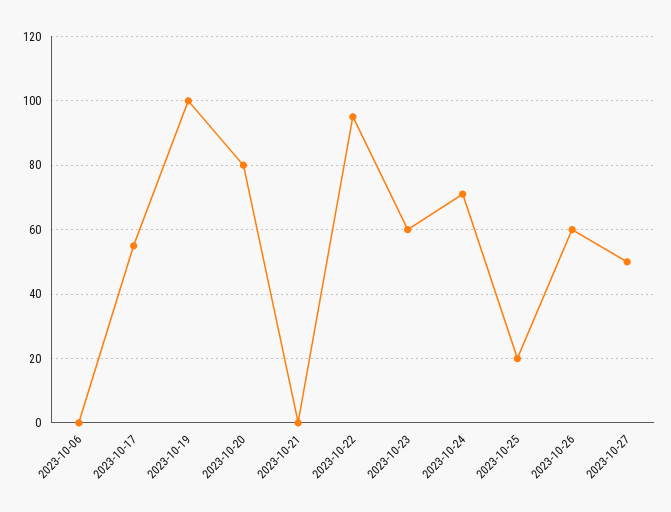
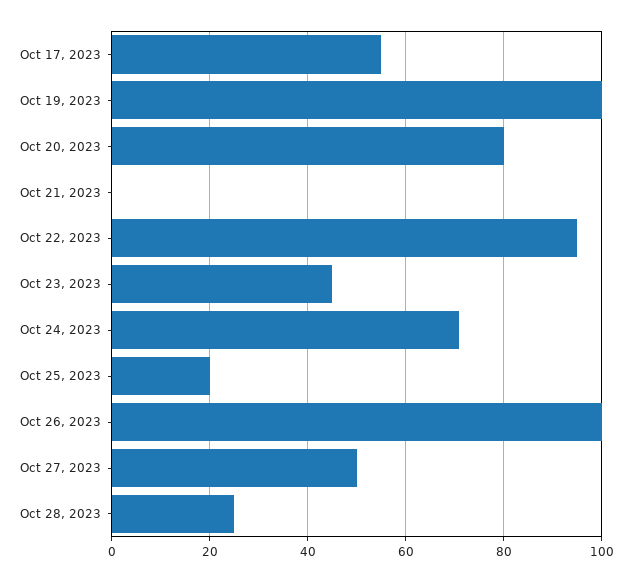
2023-10-06: 0 -> none
2023-10-23: 60 -> 45
2023-10-26: 60 -> 100
Oct 28, 2023: none -> 25

